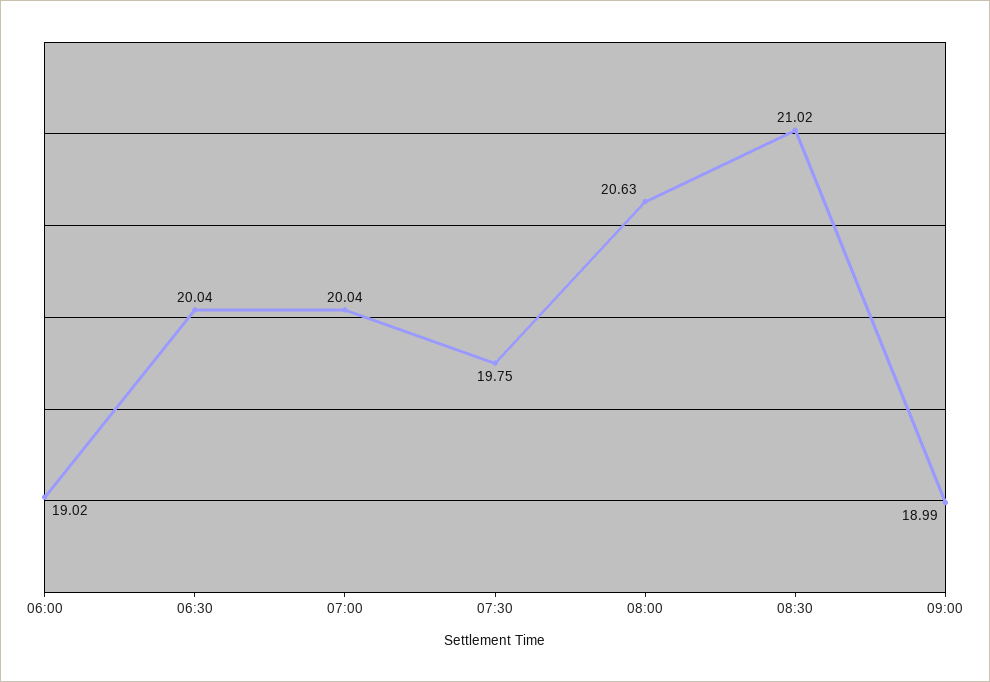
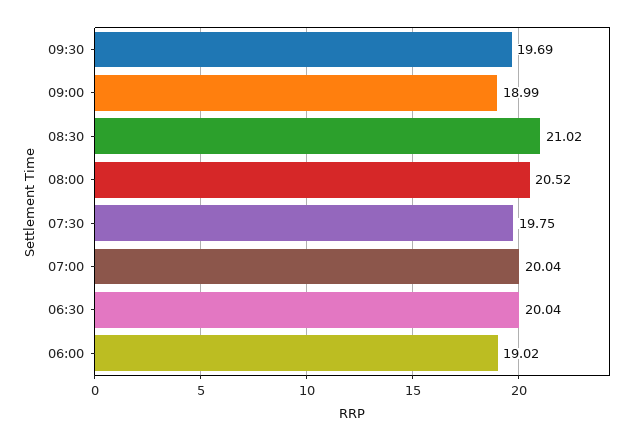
08:00: 20.63 -> 20.52
09:30: none -> 19.69

